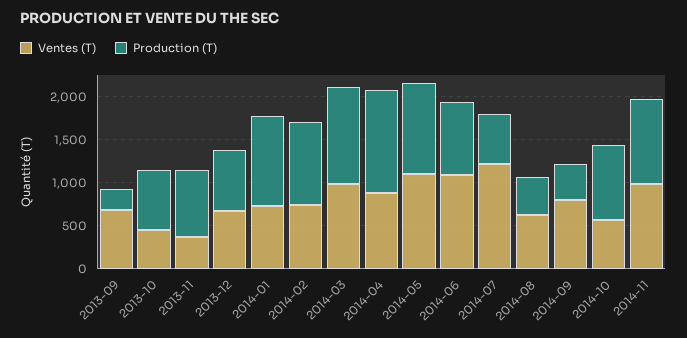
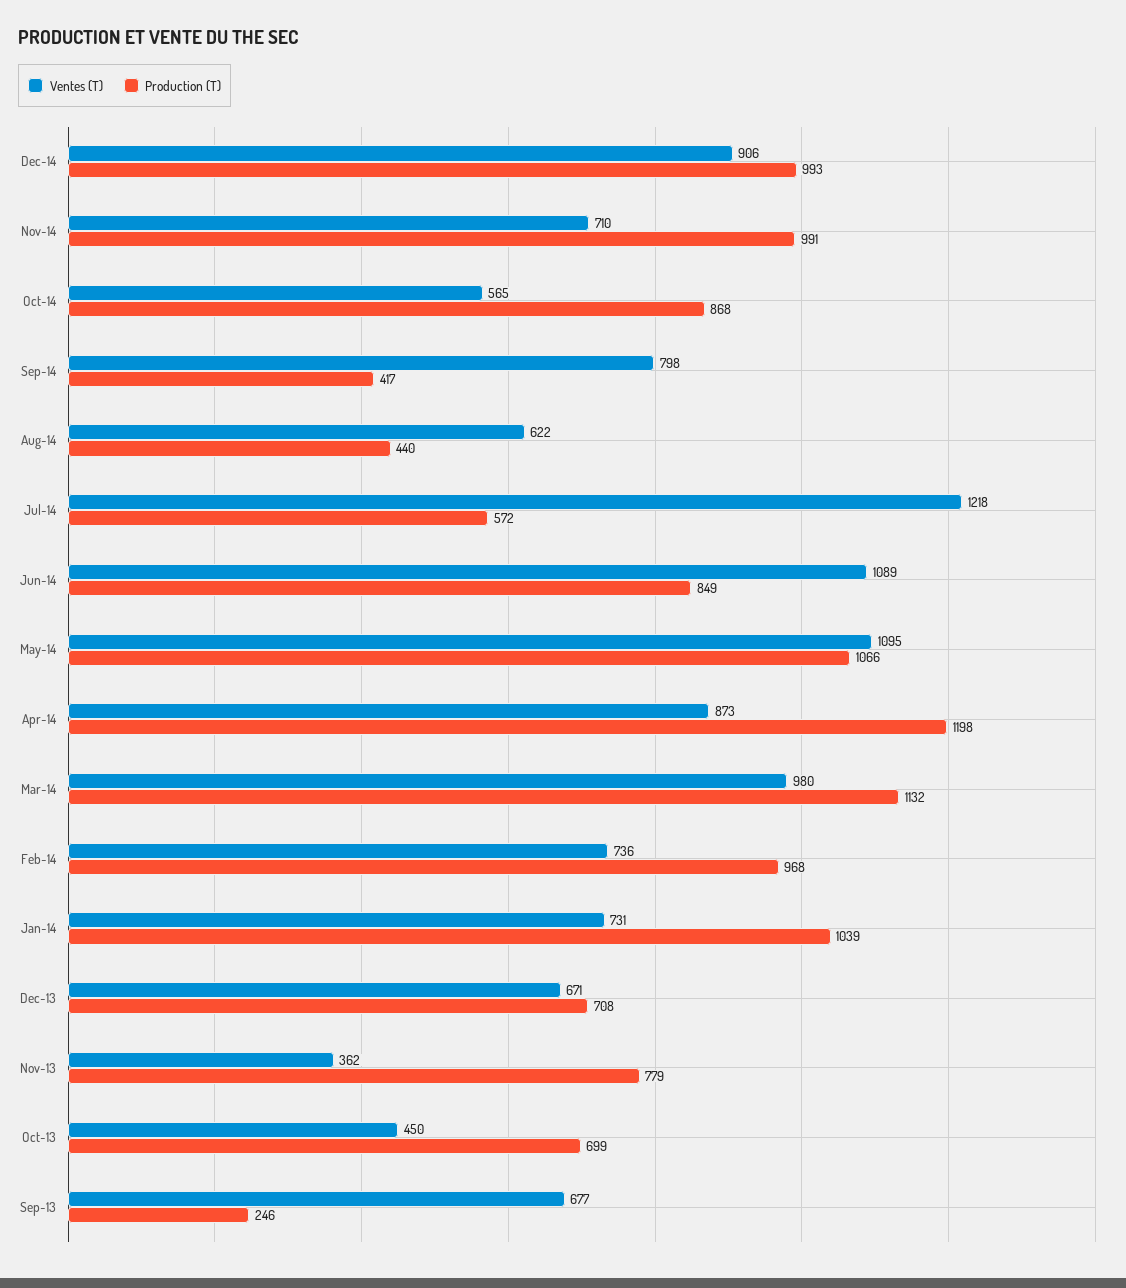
Ventes (T), 2014-11: 1000 -> 710
Ventes (T), Dec-14: none -> 906
Production (T), Dec-14: none -> 993

